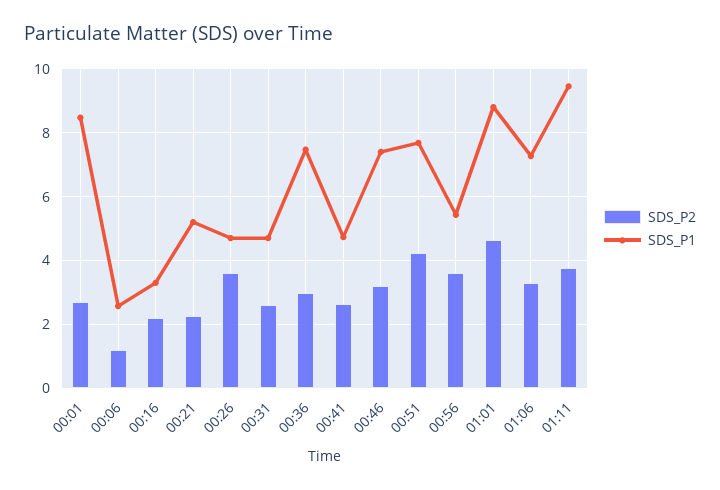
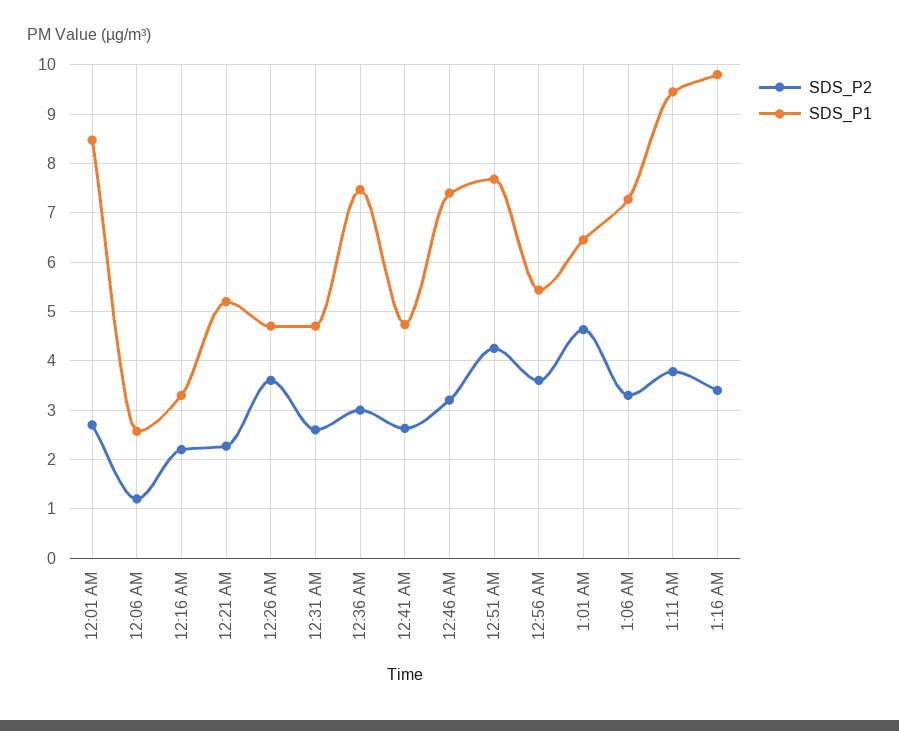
SDS_P1, 01:01: 8.8 -> 6.4
SDS_P2, 1:16 AM: none -> 3.4
SDS_P1, 1:16 AM: none -> 9.8

